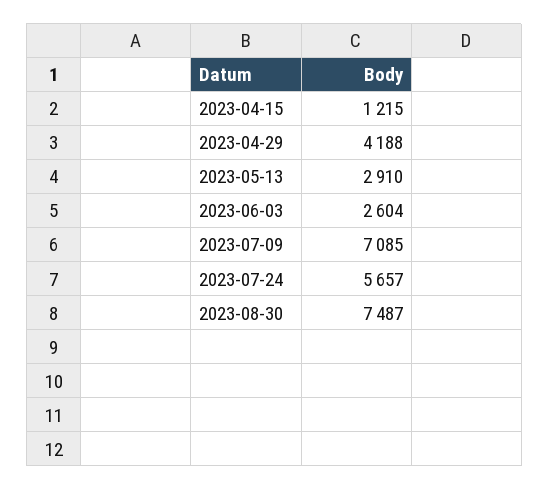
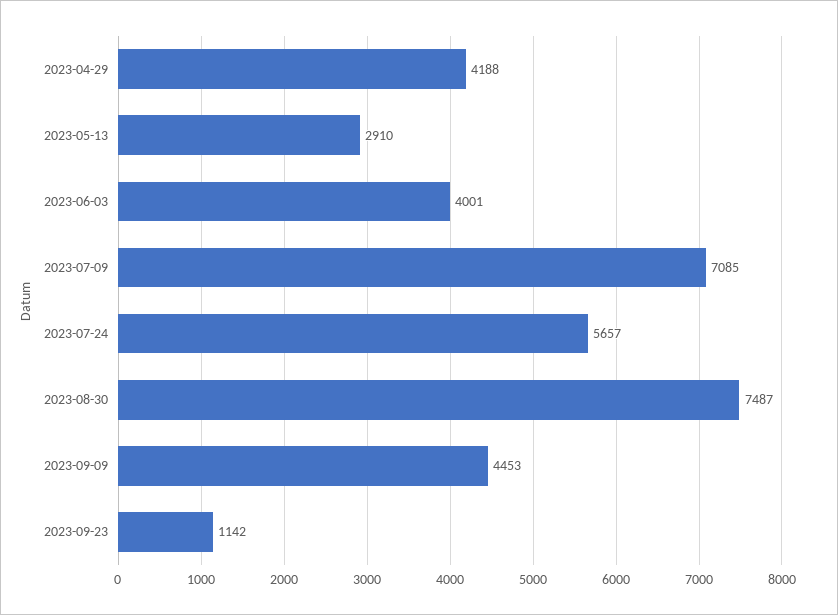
2023-04-15: 1215 -> none
2023-06-03: 2604 -> 4001
2023-09-09: none -> 4453
2023-09-23: none -> 1142

